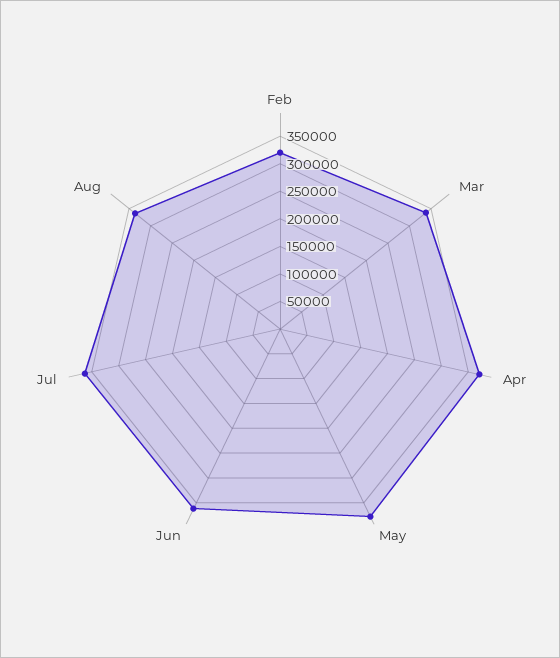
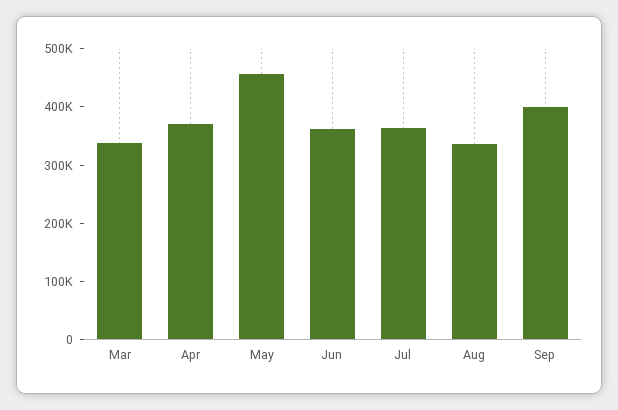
Feb: 325000 -> none
May: 375000 -> 460000
Sep: none -> 400000

